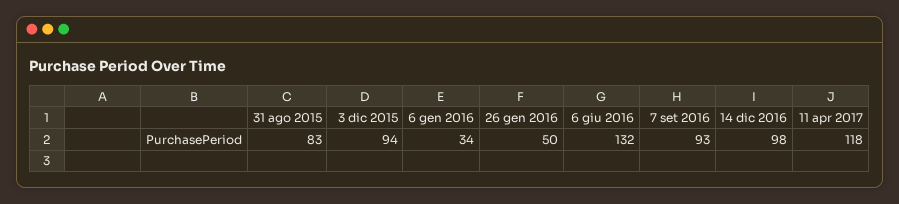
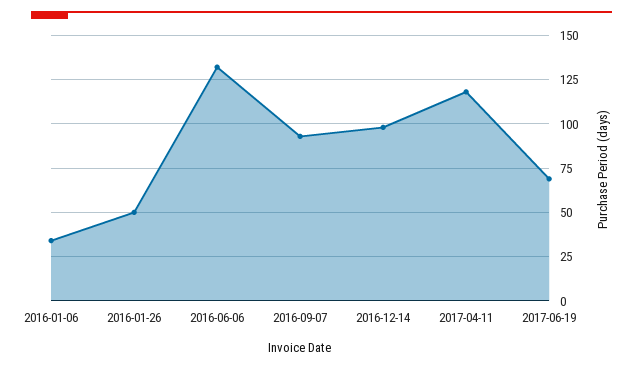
31 ago 2015: 83 -> none
3 dic 2015: 94 -> none
2017-06-19: none -> 70

